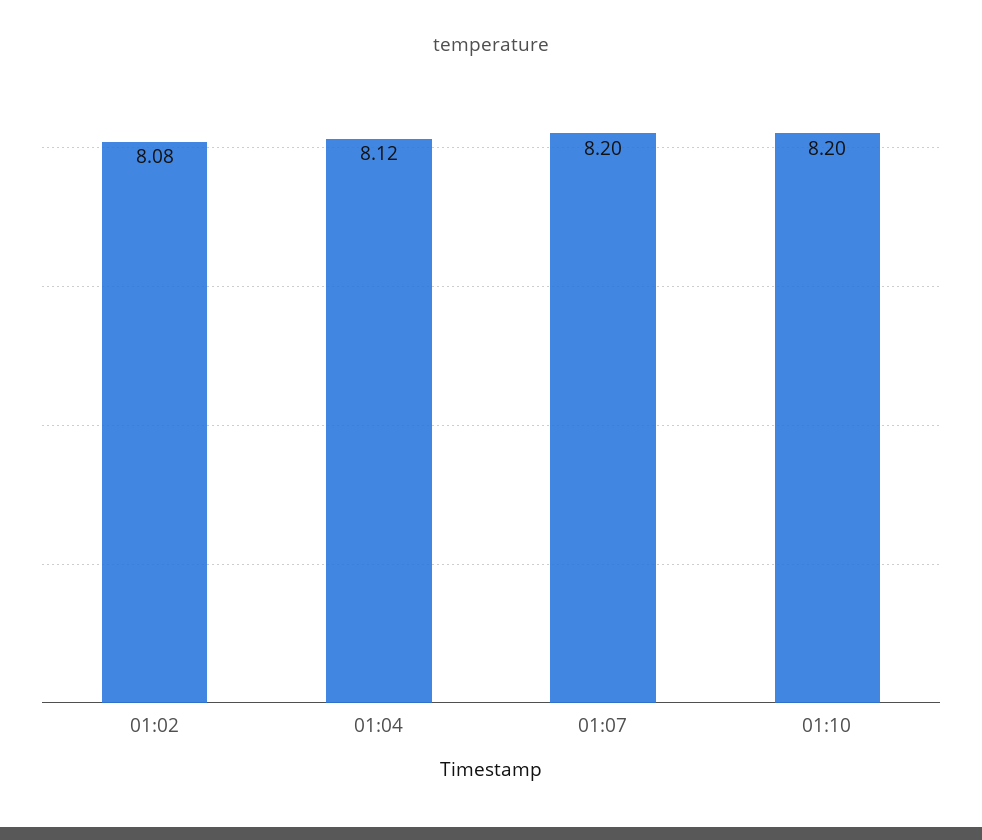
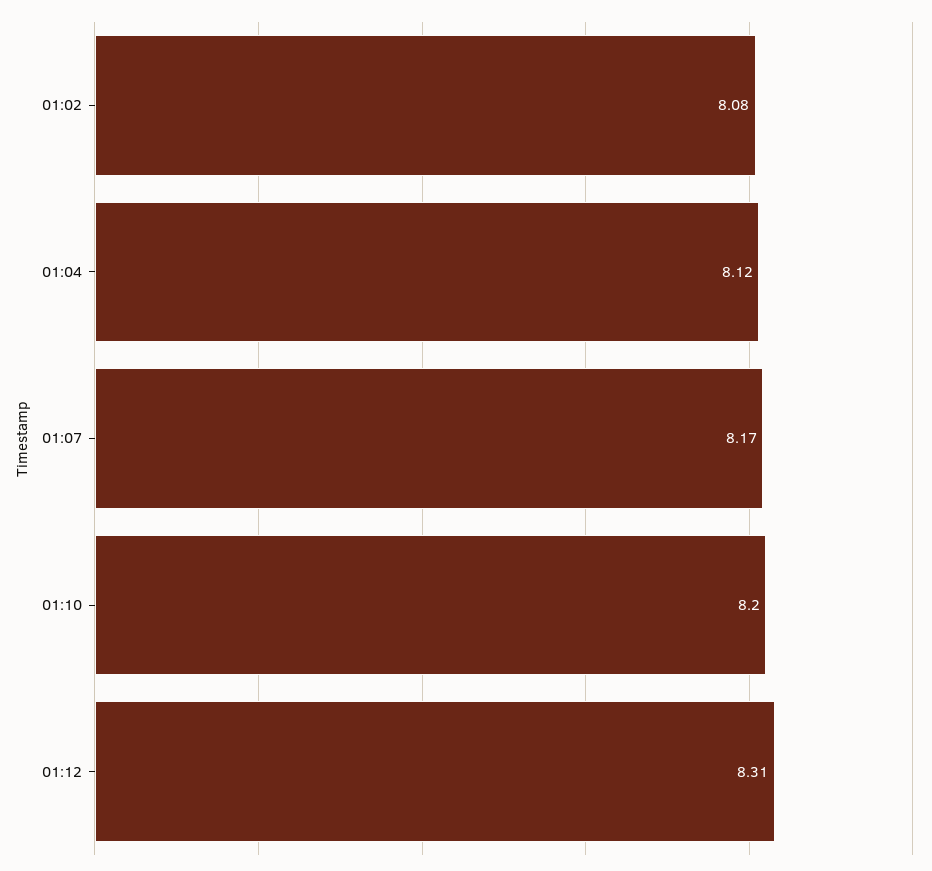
01:07: 8.2 -> 8.17
01:12: none -> 8.31

